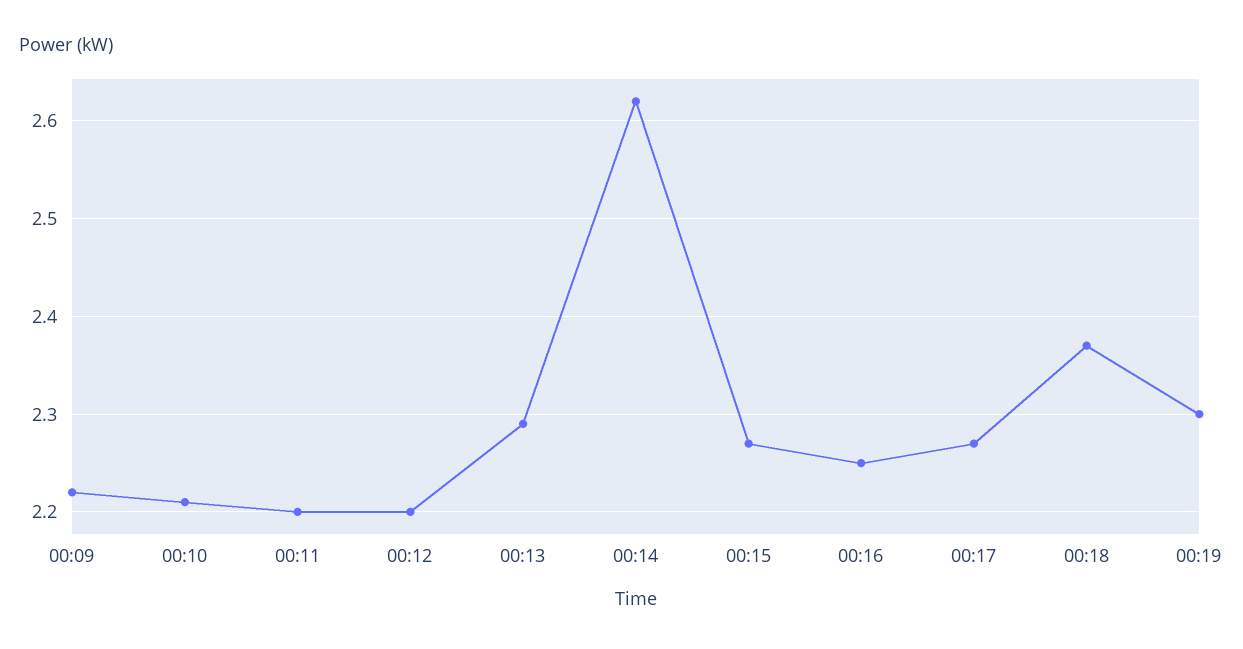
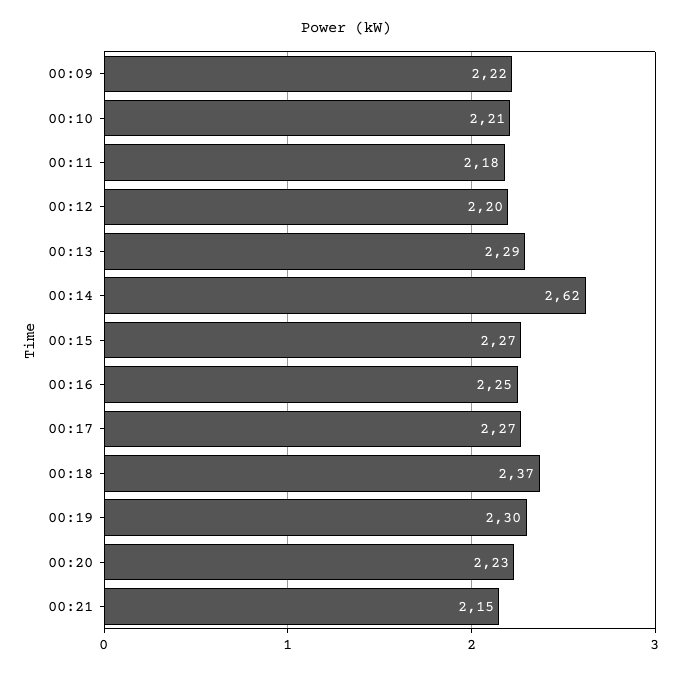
00:11: 2.2 -> 2.18
00:20: none -> 2.23
00:21: none -> 2.15

